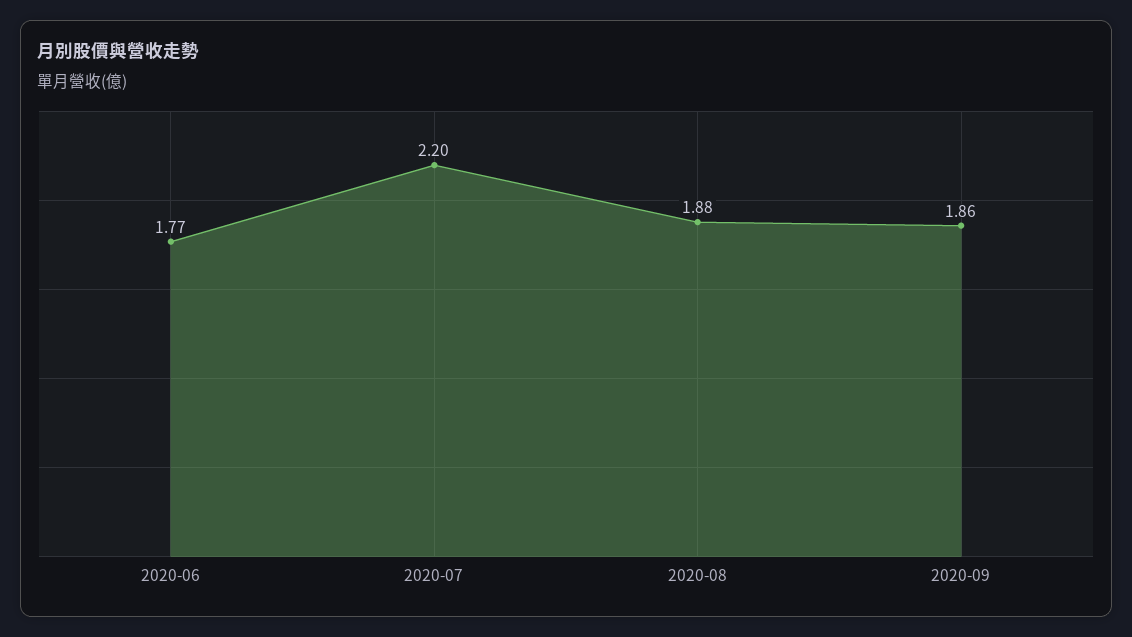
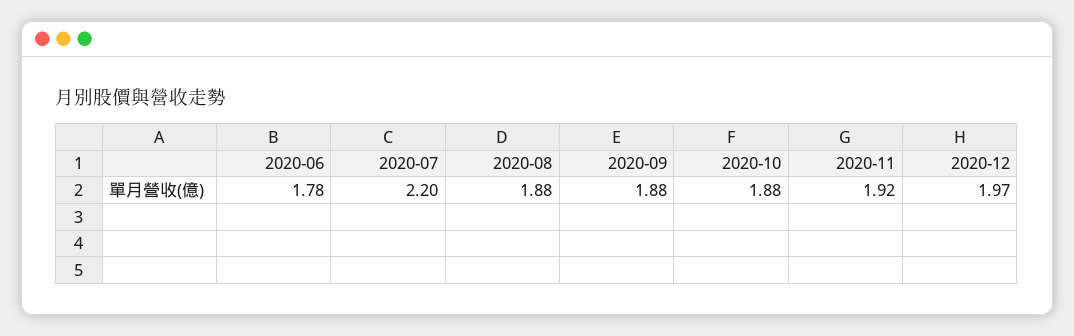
2020-06: 1.77 -> 1.78
2020-09: 1.86 -> 1.88
2020-10: none -> 1.88
2020-11: none -> 1.92
2020-12: none -> 1.97

